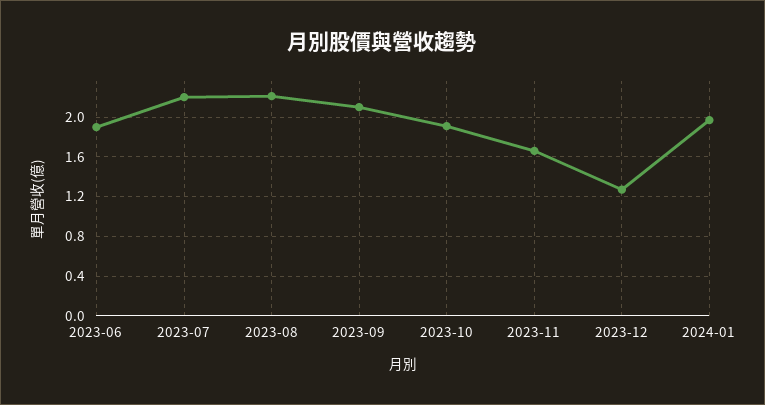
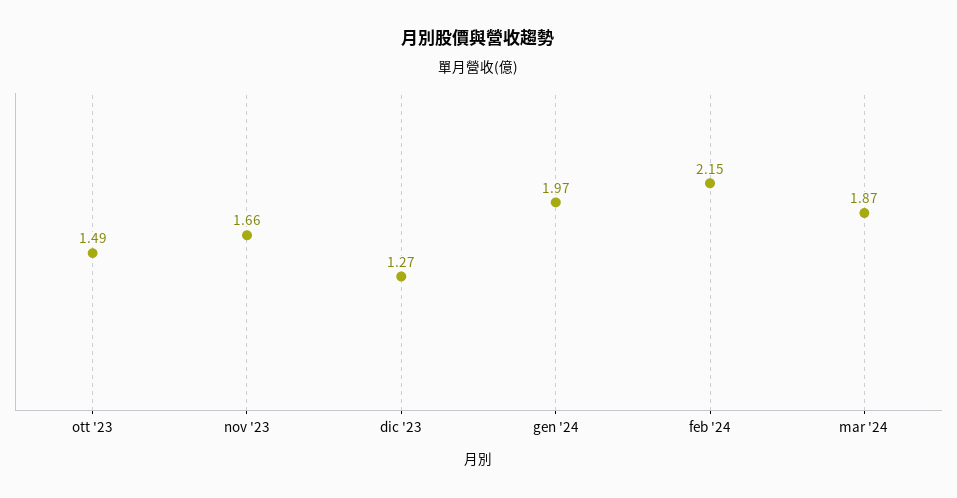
2023-06: 1.9 -> none
2023-07: 2.2 -> none
2023-08: 2.2 -> none
2023-09: 2.1 -> none
2023-10: 1.9 -> 1.49
feb '24: none -> 2.15
mar '24: none -> 1.87

